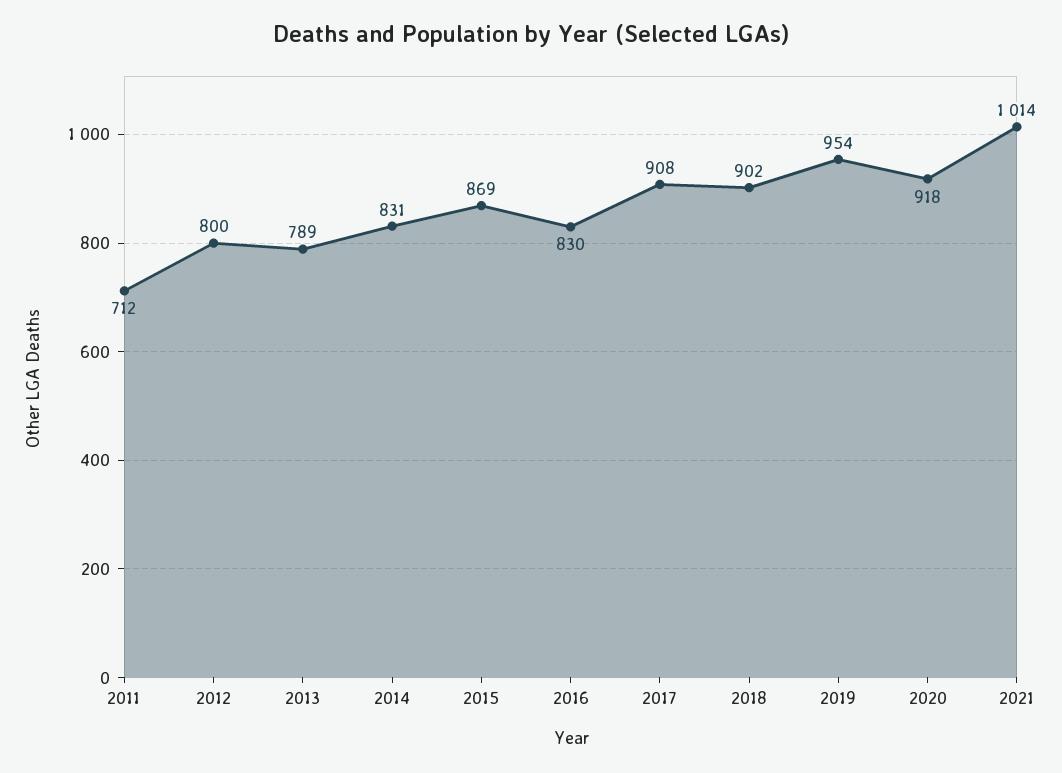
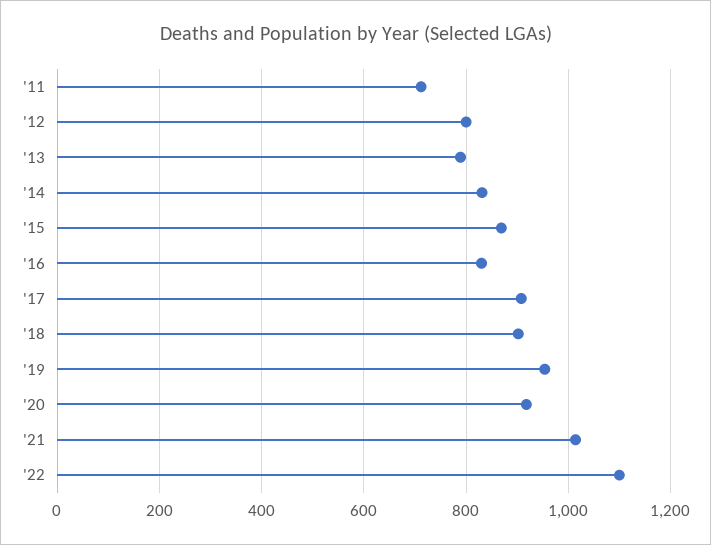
'22: none -> 1100

